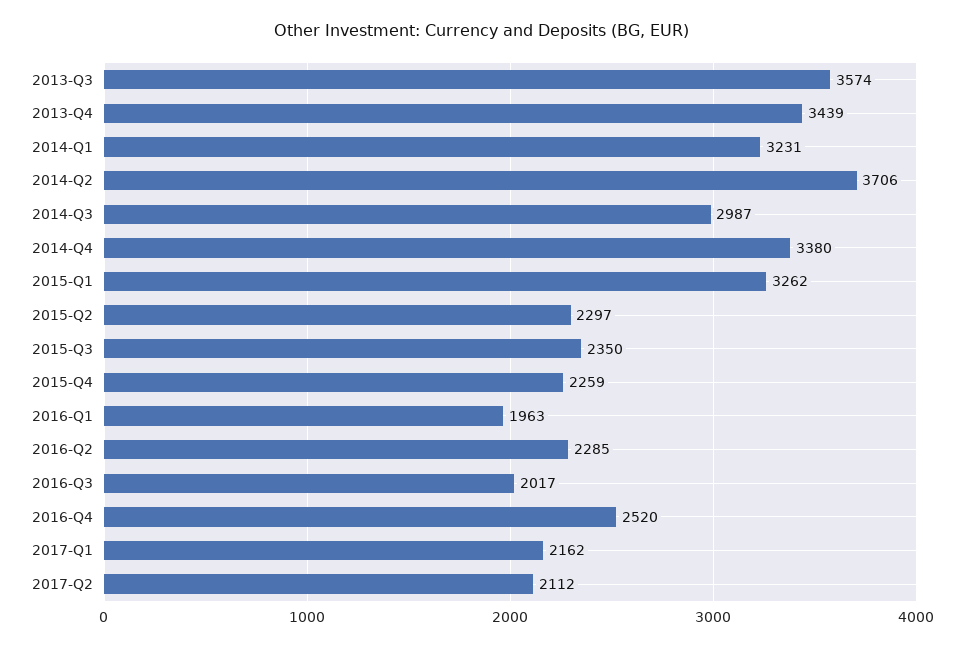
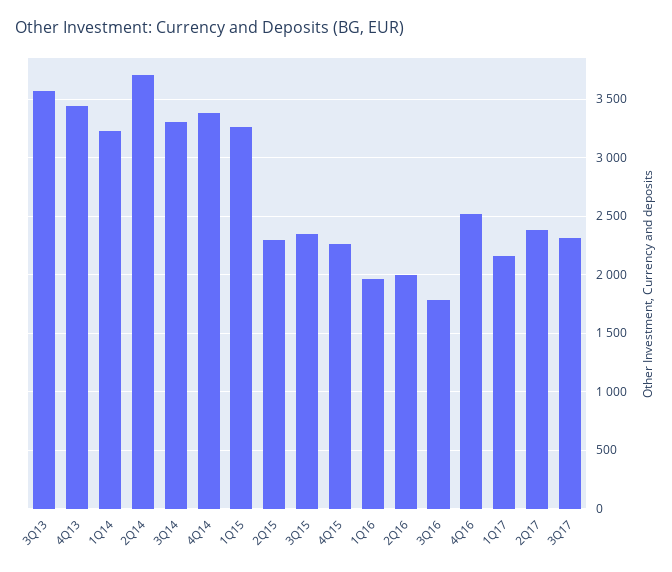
2014-Q3: 2987 -> 3300
2016-Q2: 2285 -> 2000
2016-Q3: 2017 -> 1800
2017-Q2: 2112 -> 2400
3Q17: none -> 2300

